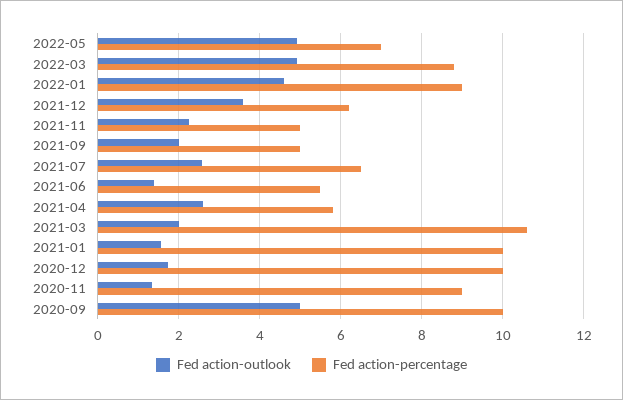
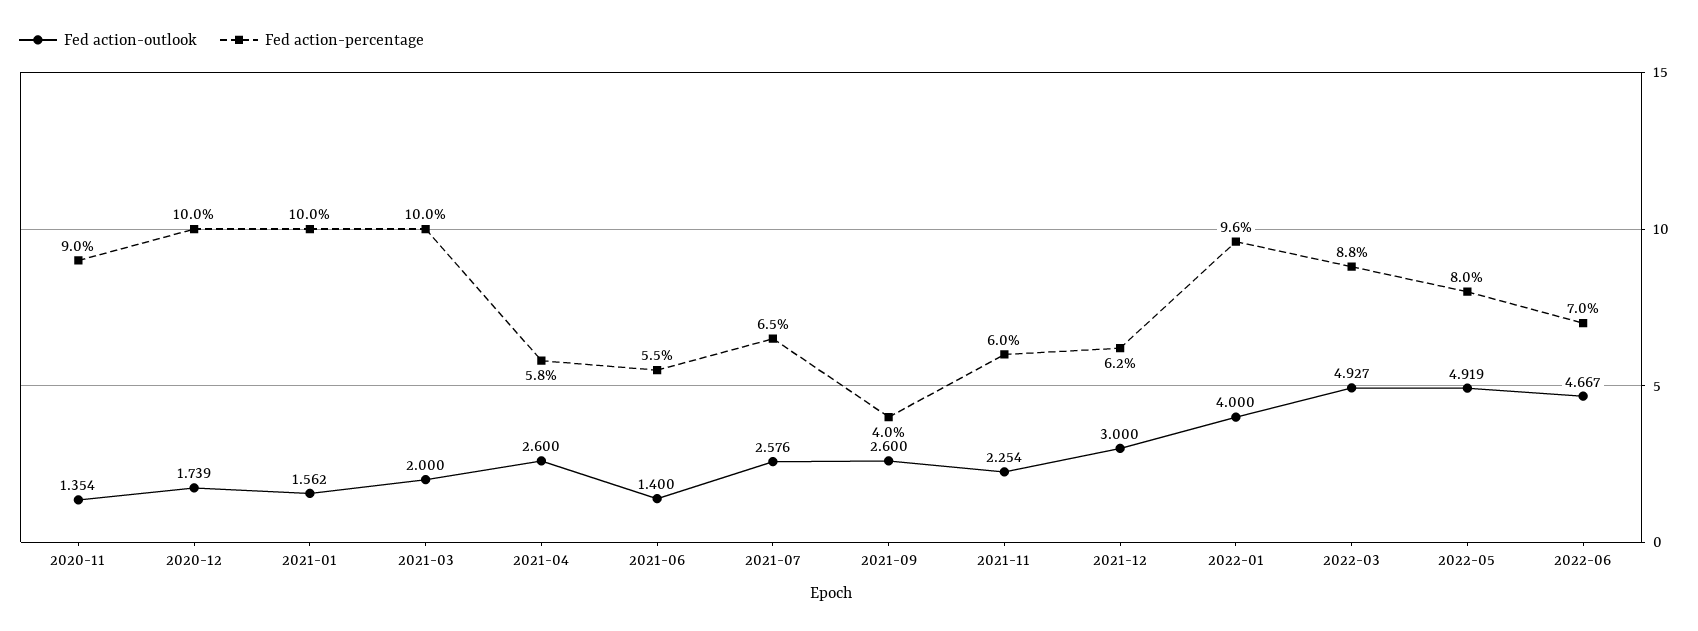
Fed action-percentage, 2022-05: 7 -> 8
Fed action-outlook, 2022-01: 4.6 -> 4
Fed action-percentage, 2022-01: 9 -> 9.6
Fed action-outlook, 2021-12: 3.6 -> 3
Fed action-percentage, 2021-11: 5 -> 6
Fed action-outlook, 2021-09: 2 -> 2.6
Fed action-percentage, 2021-09: 5 -> 4
Fed action-percentage, 2021-03: 10.6 -> 10
Fed action-outlook, 2020-09: 5 -> none
Fed action-percentage, 2020-09: 10 -> none
Fed action-outlook, 2022-06: none -> 4.667
Fed action-percentage, 2022-06: none -> 7

